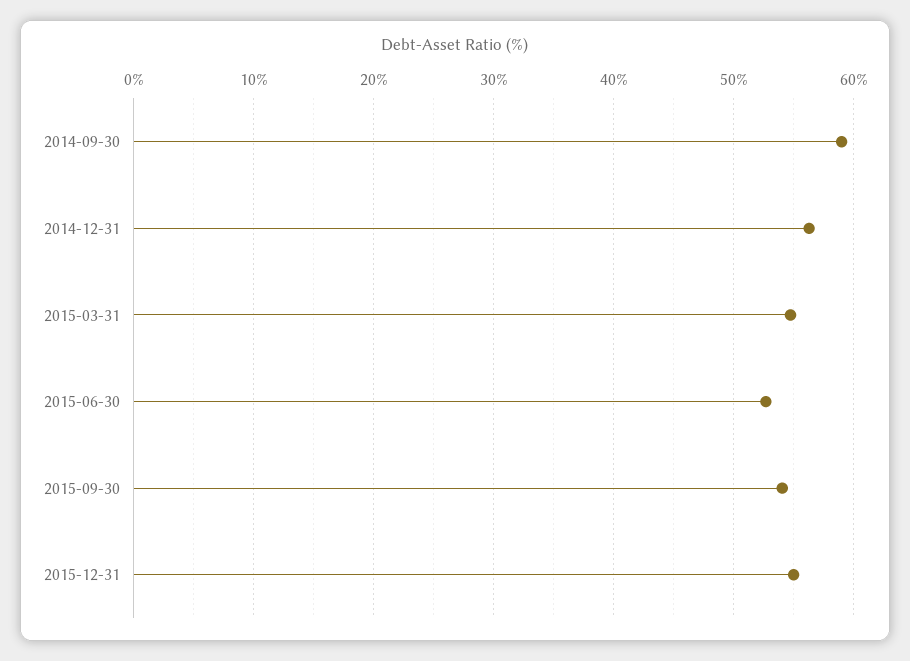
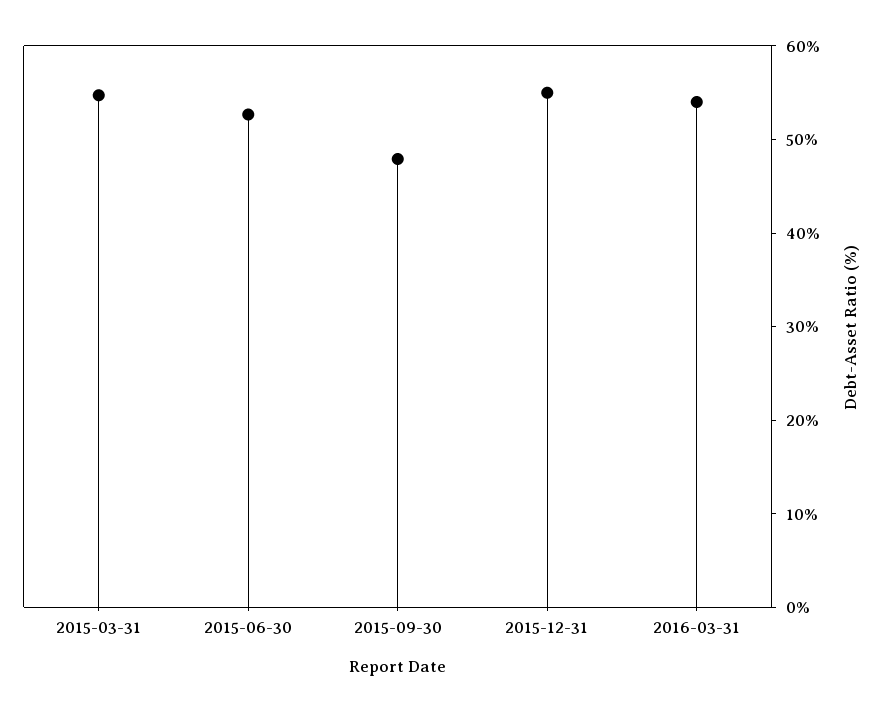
2014-09-30: 59 -> none
2014-12-31: 56 -> none
2015-09-30: 54 -> 48
2016-03-31: none -> 54

